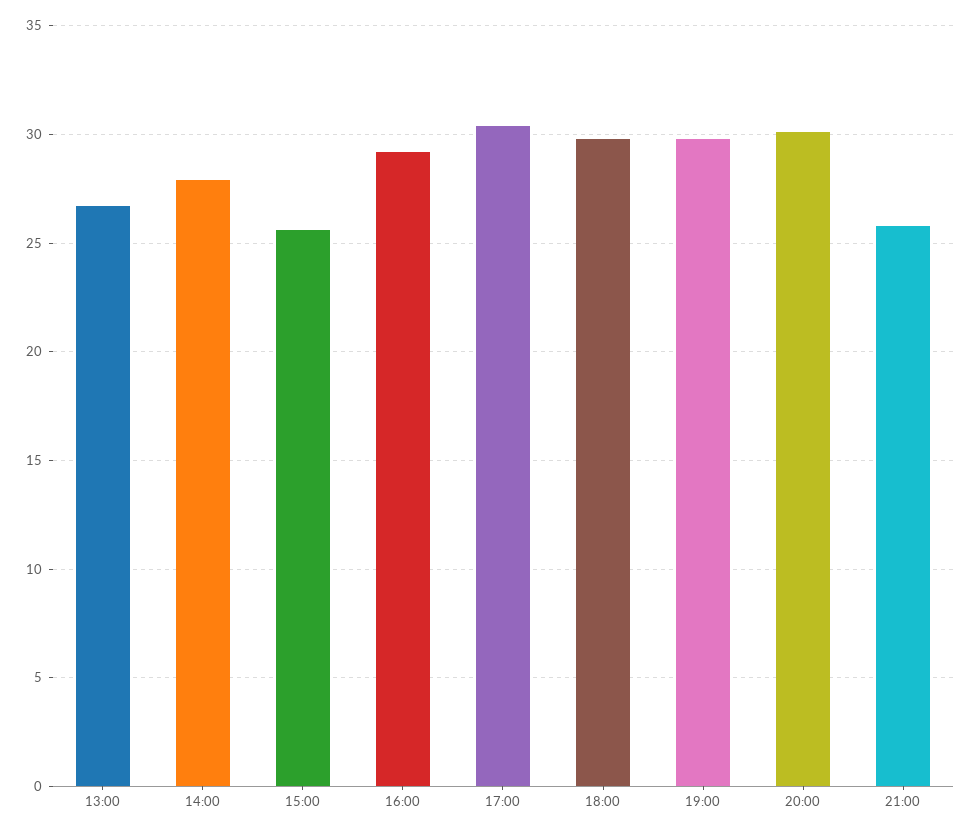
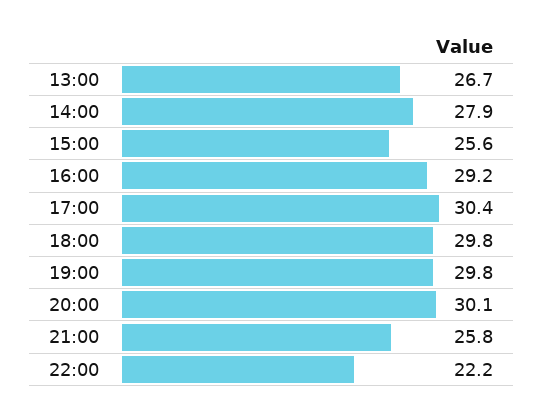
22:00: none -> 22.2

